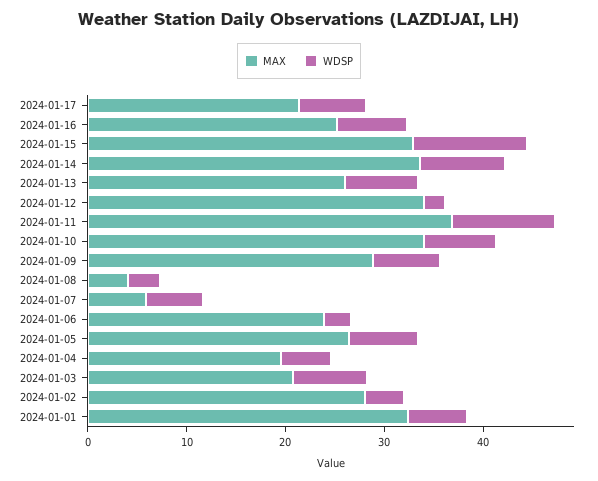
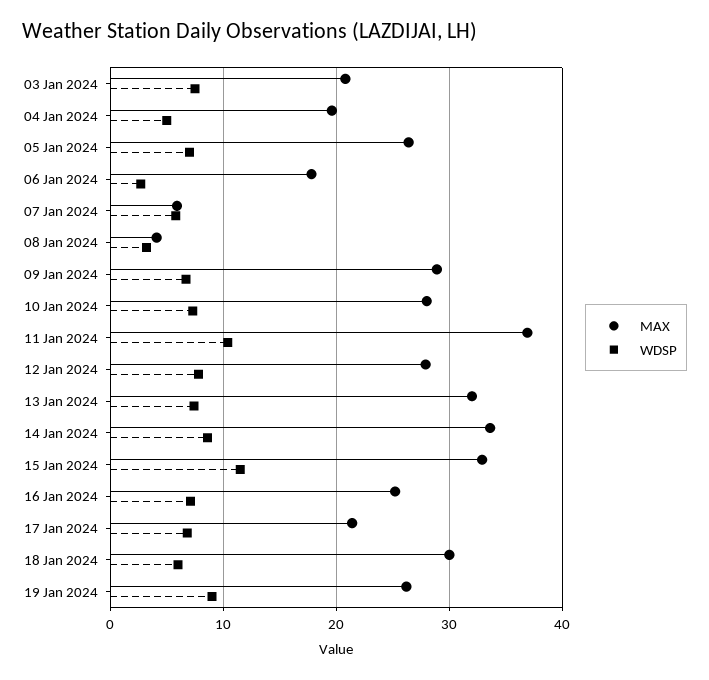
MAX, 2024-01-13: 26 -> 32
MAX, 2024-01-12: 34 -> 28
WDSP, 2024-01-12: 2 -> 8
MAX, 2024-01-10: 34 -> 28
MAX, 2024-01-06: 24 -> 18
MAX, 2024-01-02: 28 -> none
WDSP, 2024-01-02: 4 -> none
MAX, 2024-01-01: 32 -> none
WDSP, 2024-01-01: 6 -> none
MAX, 18 Jan 2024: none -> 30
WDSP, 18 Jan 2024: none -> 6
MAX, 19 Jan 2024: none -> 26
WDSP, 19 Jan 2024: none -> 9

